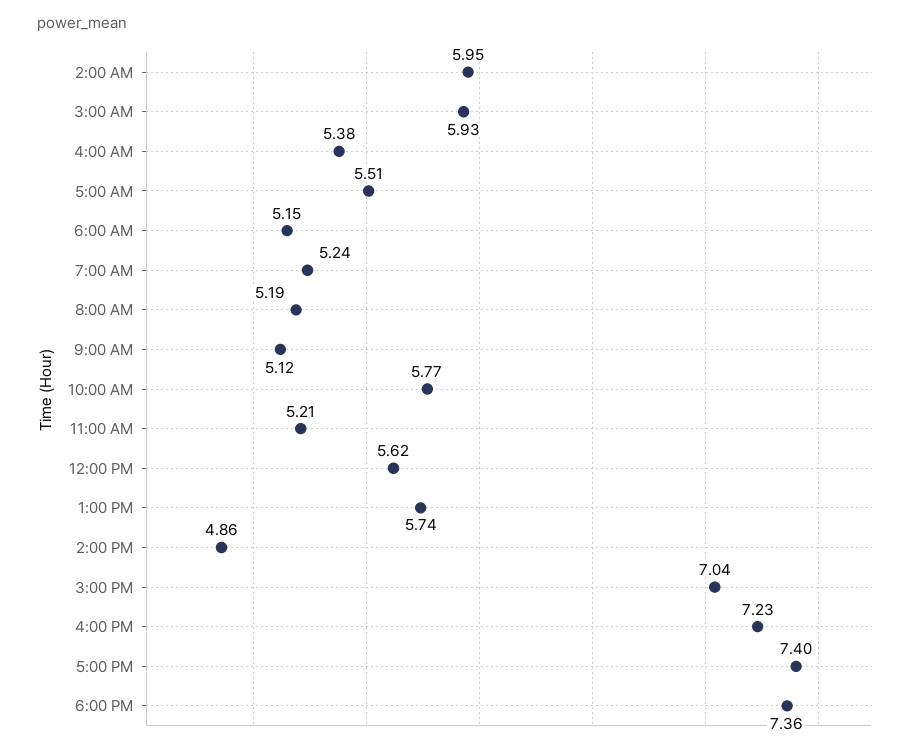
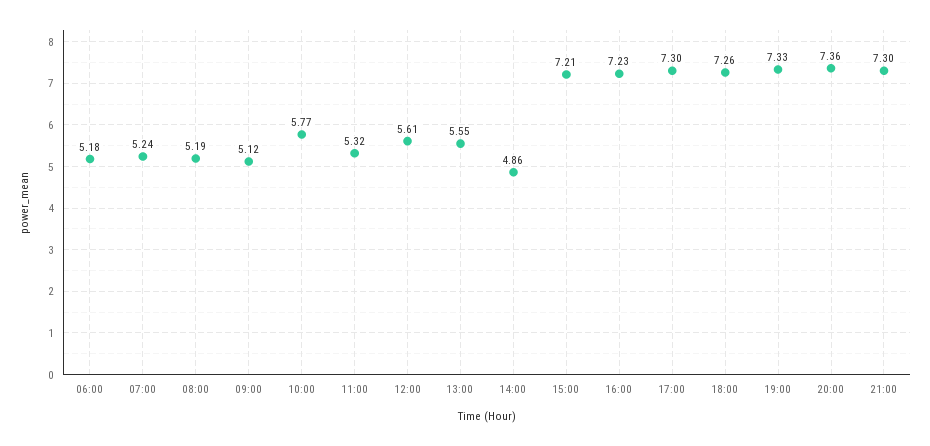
2:00 AM: 5.95 -> none
3:00 AM: 5.93 -> none
4:00 AM: 5.38 -> none
5:00 AM: 5.51 -> none
6:00 AM: 5.15 -> 5.18
11:00 AM: 5.21 -> 5.32
12:00 PM: 5.62 -> 5.61
1:00 PM: 5.74 -> 5.55
3:00 PM: 7.04 -> 7.21
5:00 PM: 7.4 -> 7.3
6:00 PM: 7.36 -> 7.26
19:00: none -> 7.33
20:00: none -> 7.36
21:00: none -> 7.3

